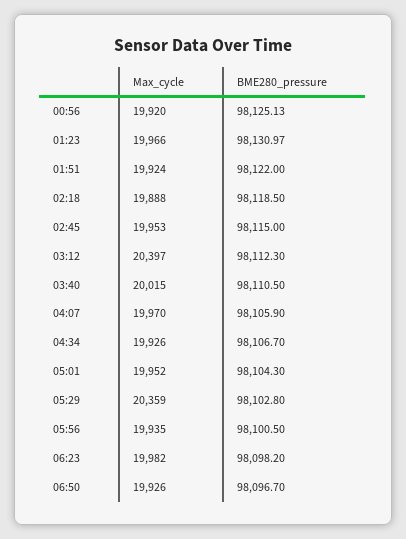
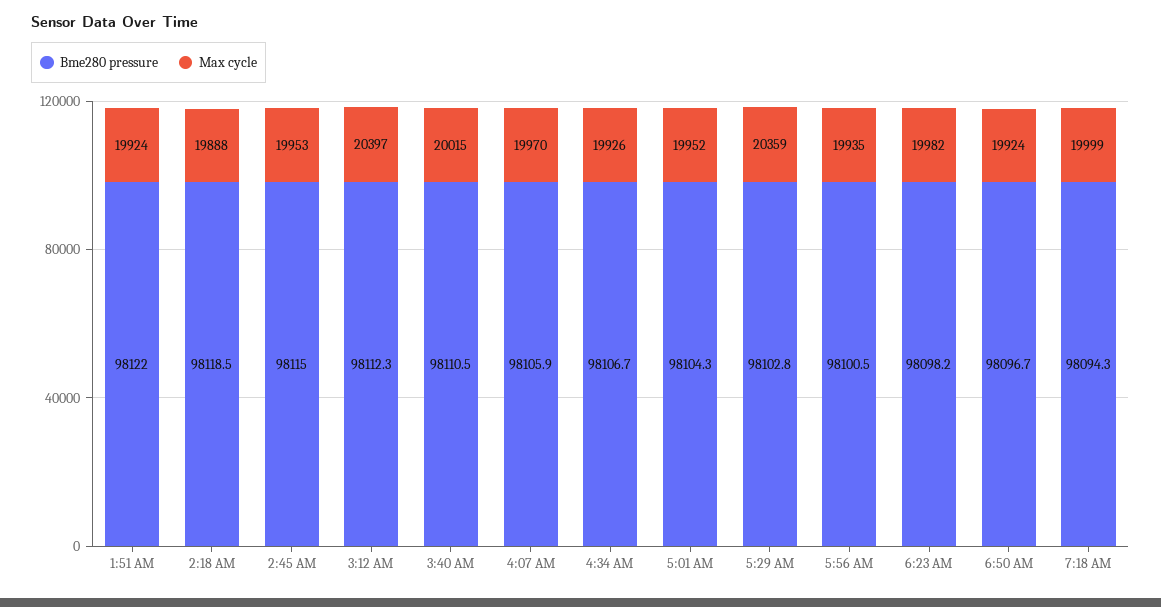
Max_cycle, 00:56: 19920 -> none
BME280_pressure, 00:56: 98125.13 -> none
Max_cycle, 01:23: 19966 -> none
BME280_pressure, 01:23: 98130.97 -> none
Max_cycle, 06:50: 19926 -> 19924
BME280_pressure, 7:18 AM: none -> 98094.3
Max_cycle, 7:18 AM: none -> 19999

